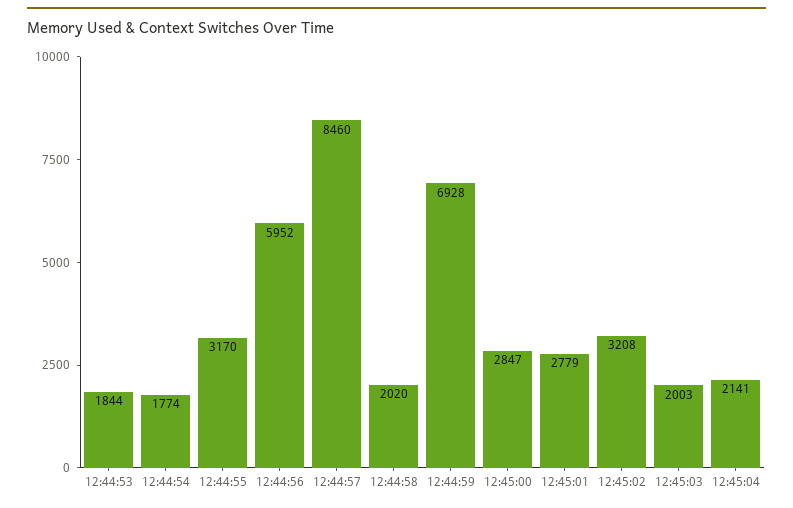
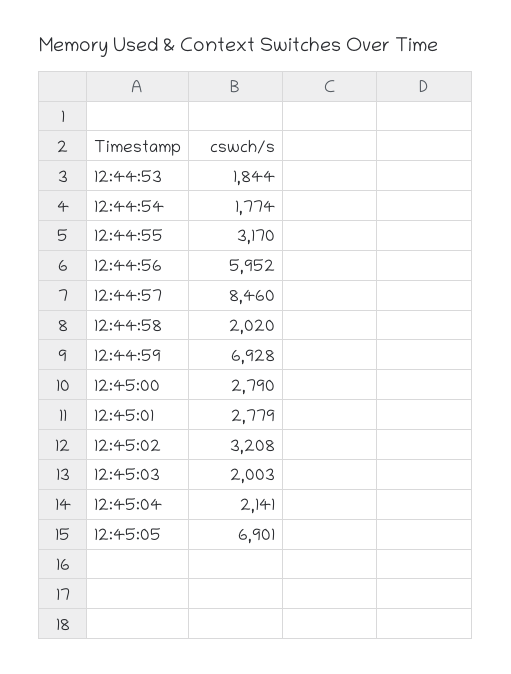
12:45:00: 2847 -> 2790
12:45:05: none -> 6901

